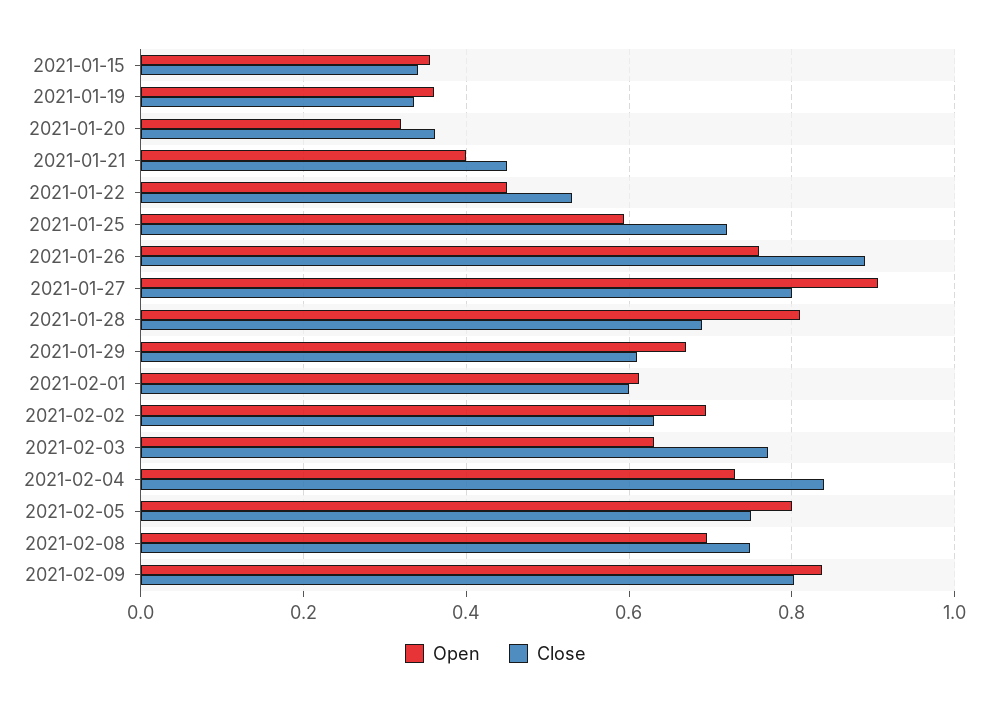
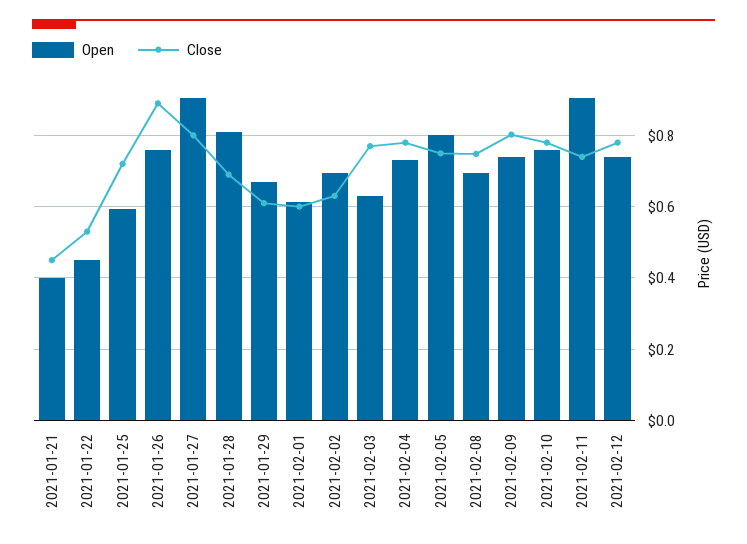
Open, 2021-01-15: 0.36 -> none
Close, 2021-01-15: 0.34 -> none
Open, 2021-01-19: 0.36 -> none
Close, 2021-01-19: 0.34 -> none
Open, 2021-01-20: 0.32 -> none
Close, 2021-01-20: 0.36 -> none
Close, 2021-02-04: 0.84 -> 0.78
Open, 2021-02-09: 0.84 -> 0.74
Open, 2021-02-10: none -> 0.76
Close, 2021-02-10: none -> 0.78
Open, 2021-02-11: none -> 0.9
Close, 2021-02-11: none -> 0.74
Open, 2021-02-12: none -> 0.74
Close, 2021-02-12: none -> 0.78

